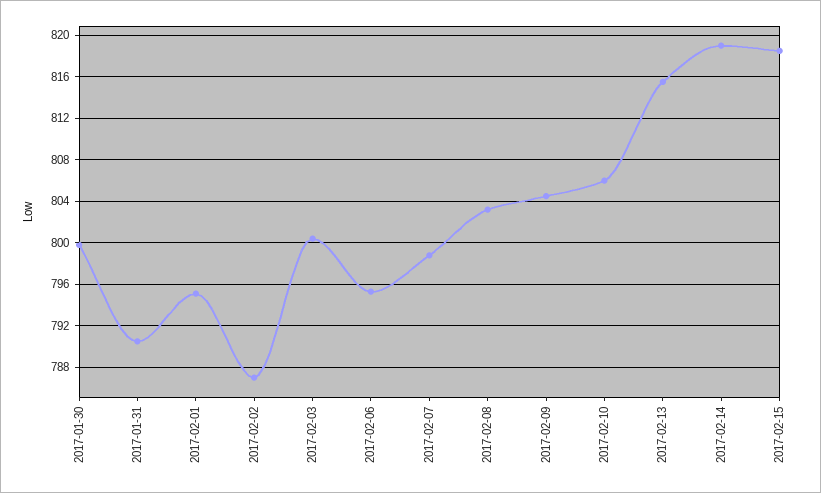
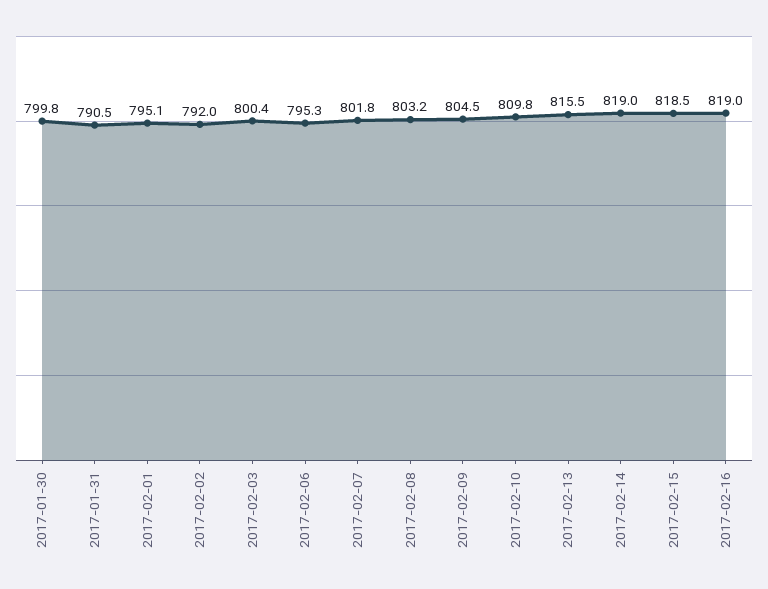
2017-02-02: 787 -> 792
2017-02-07: 799 -> 801.8
2017-02-10: 806 -> 809.8
2017-02-16: none -> 819

